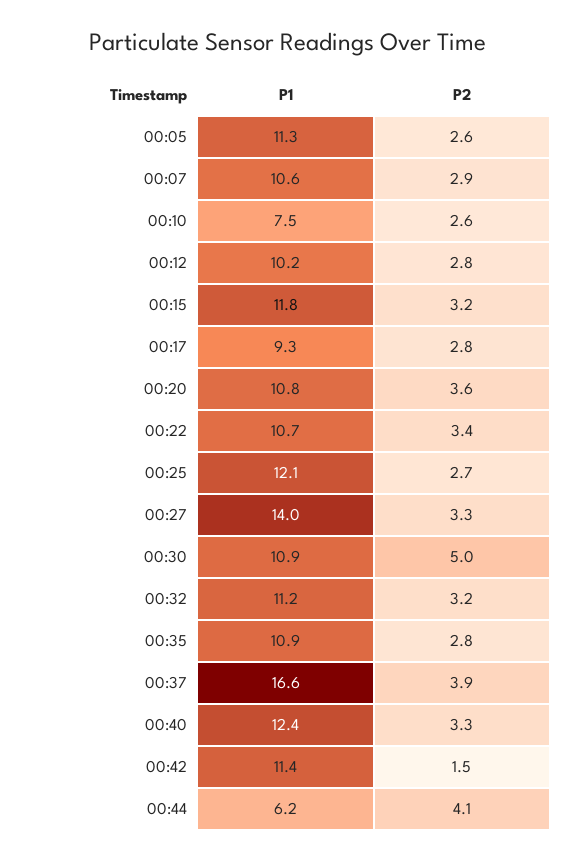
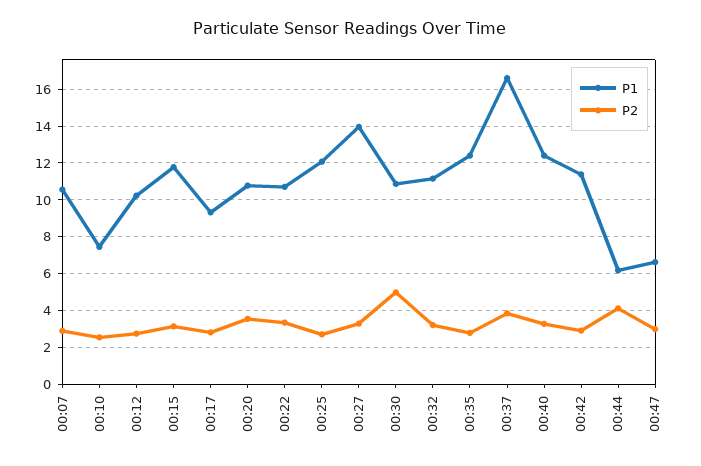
P1, 00:05: 11.3 -> none
P2, 00:05: 2.6 -> none
P1, 00:35: 10.9 -> 12.5
P2, 00:42: 1.5 -> 3
P1, 00:47: none -> 6.5
P2, 00:47: none -> 3

